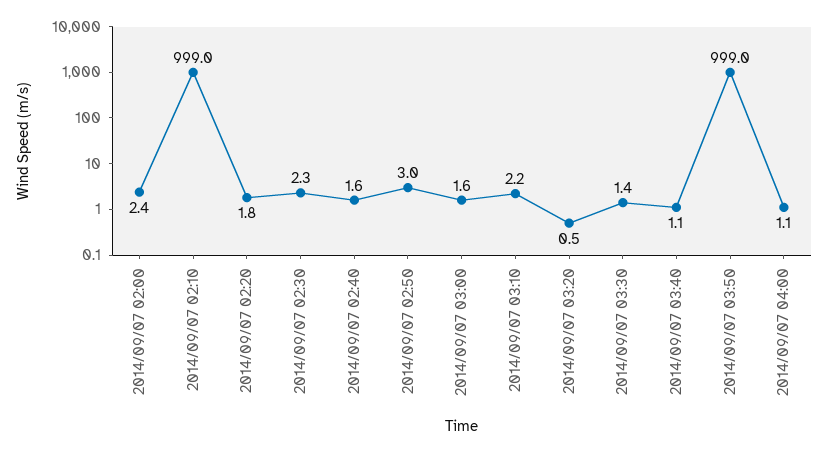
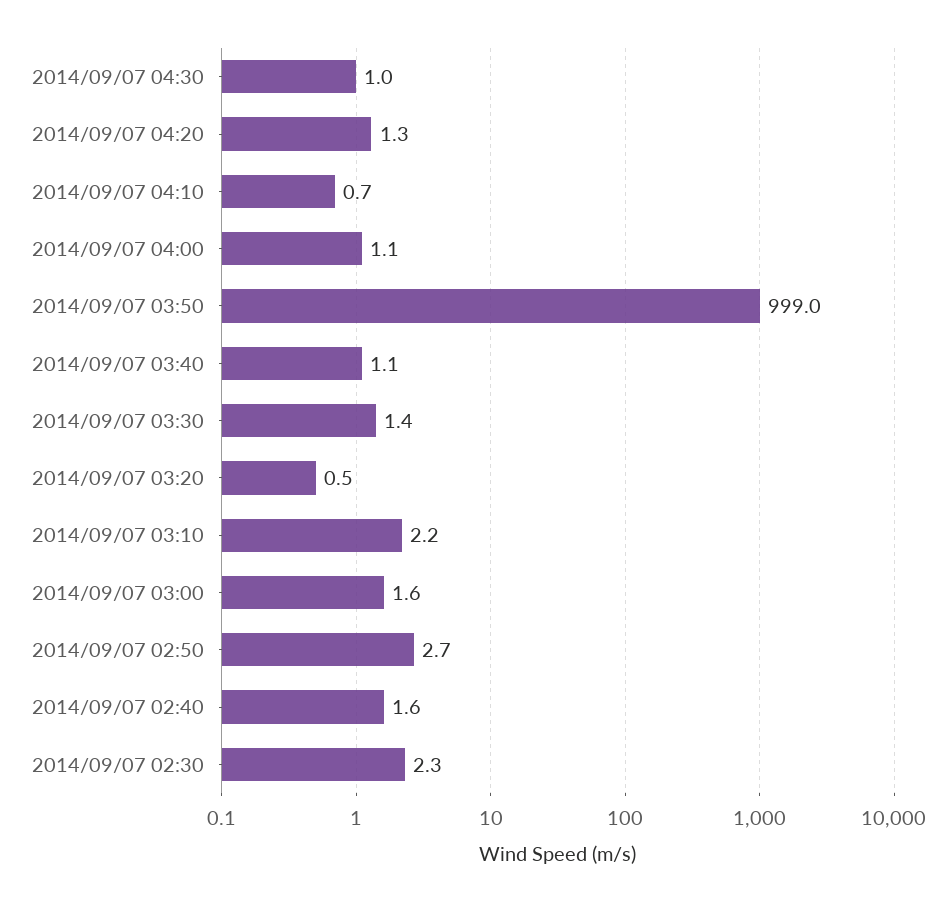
2014/09/07 02:00: 2.4 -> none
2014/09/07 02:10: 999 -> none
2014/09/07 02:20: 1.8 -> none
2014/09/07 02:50: 3 -> 2.7
2014/09/07 04:30: none -> 1
2014/09/07 04:20: none -> 1.3
2014/09/07 04:10: none -> 0.7

